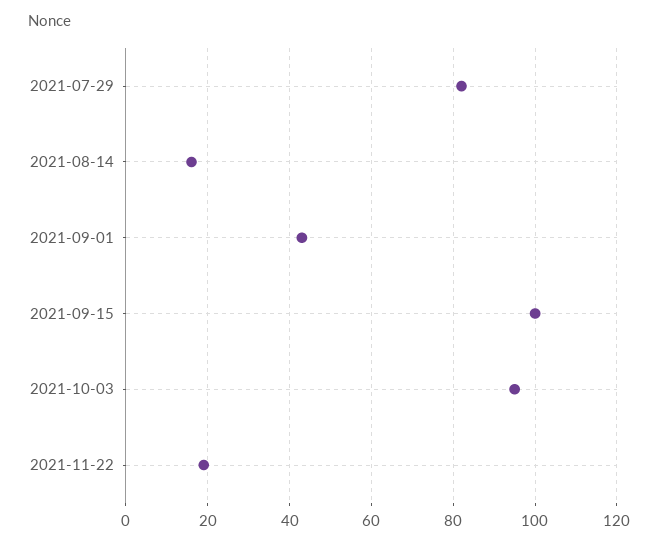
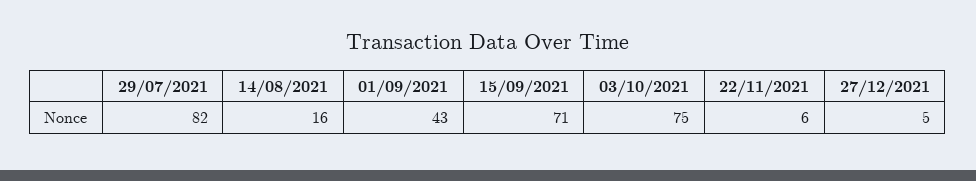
2021-09-15: 100 -> 71
2021-10-03: 95 -> 75
2021-11-22: 20 -> 6
27/12/2021: none -> 5

